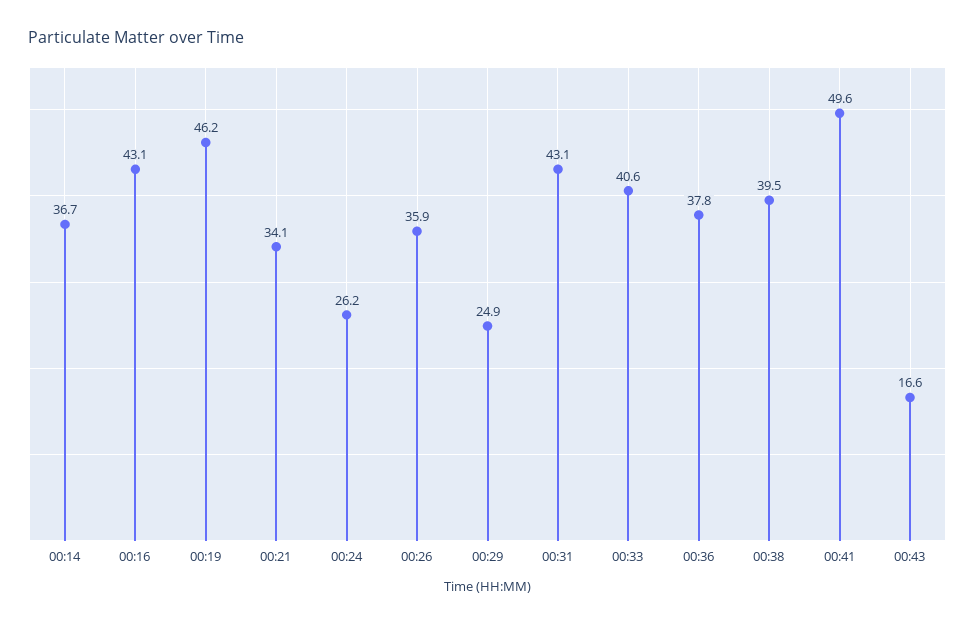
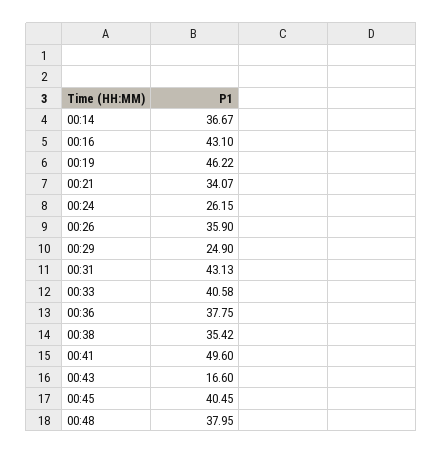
00:38: 39.5 -> 35.42
00:45: none -> 40.45
00:48: none -> 37.95

